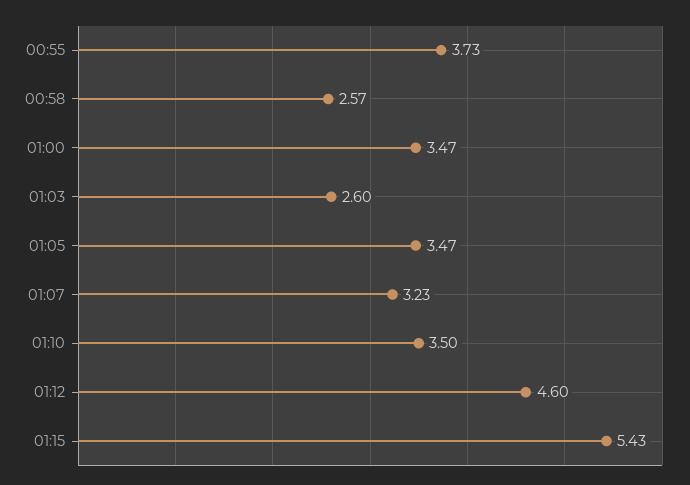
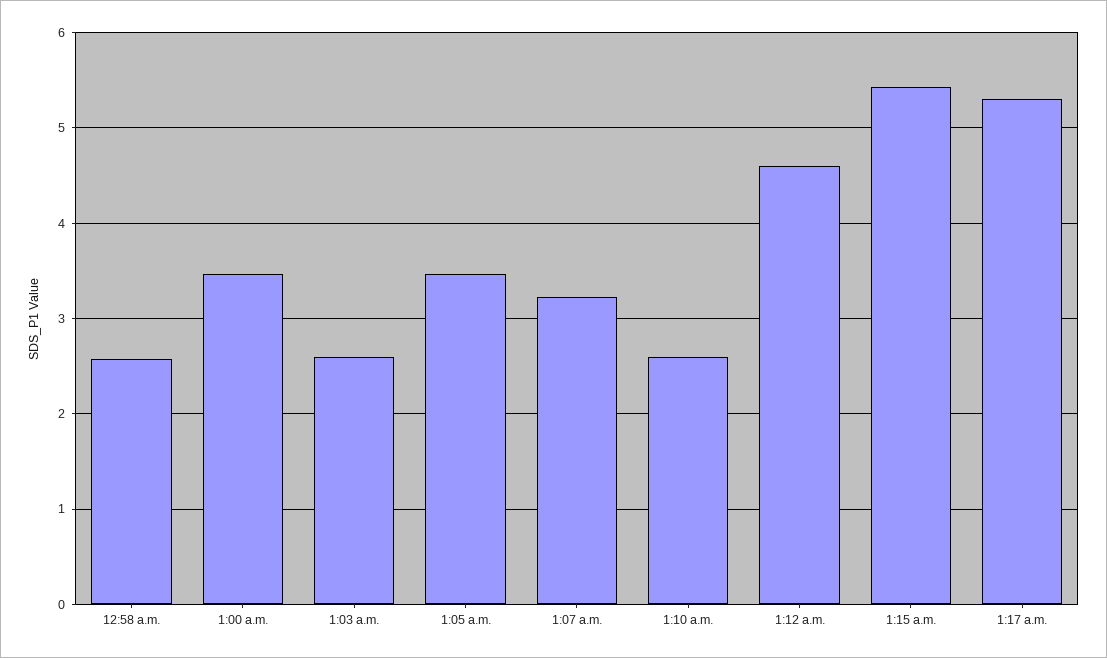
00:55: 3.73 -> none
01:10: 3.5 -> 2.6
1:17 a.m.: none -> 5.3

